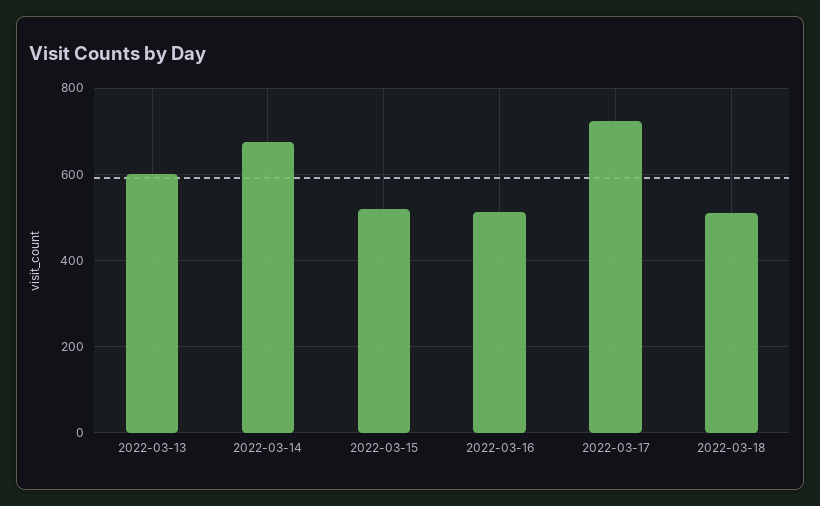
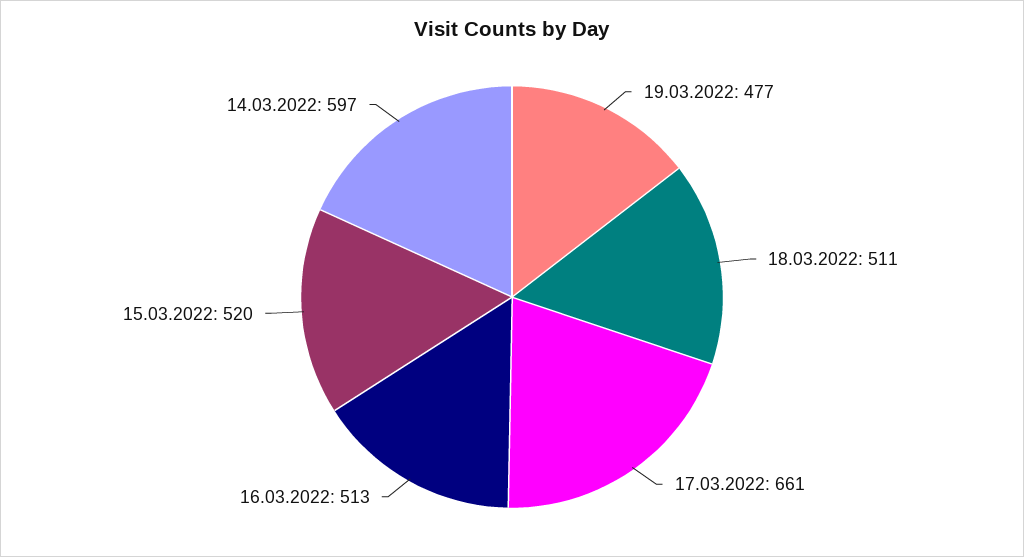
2022-03-13: 600 -> none
2022-03-14: 680 -> 597
2022-03-17: 720 -> 661
19.03.2022: none -> 477

